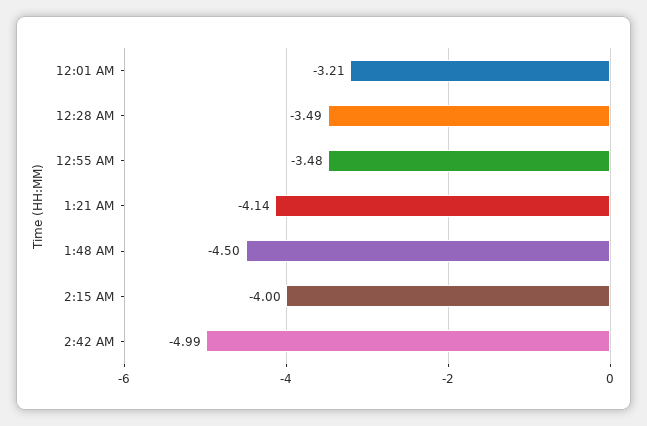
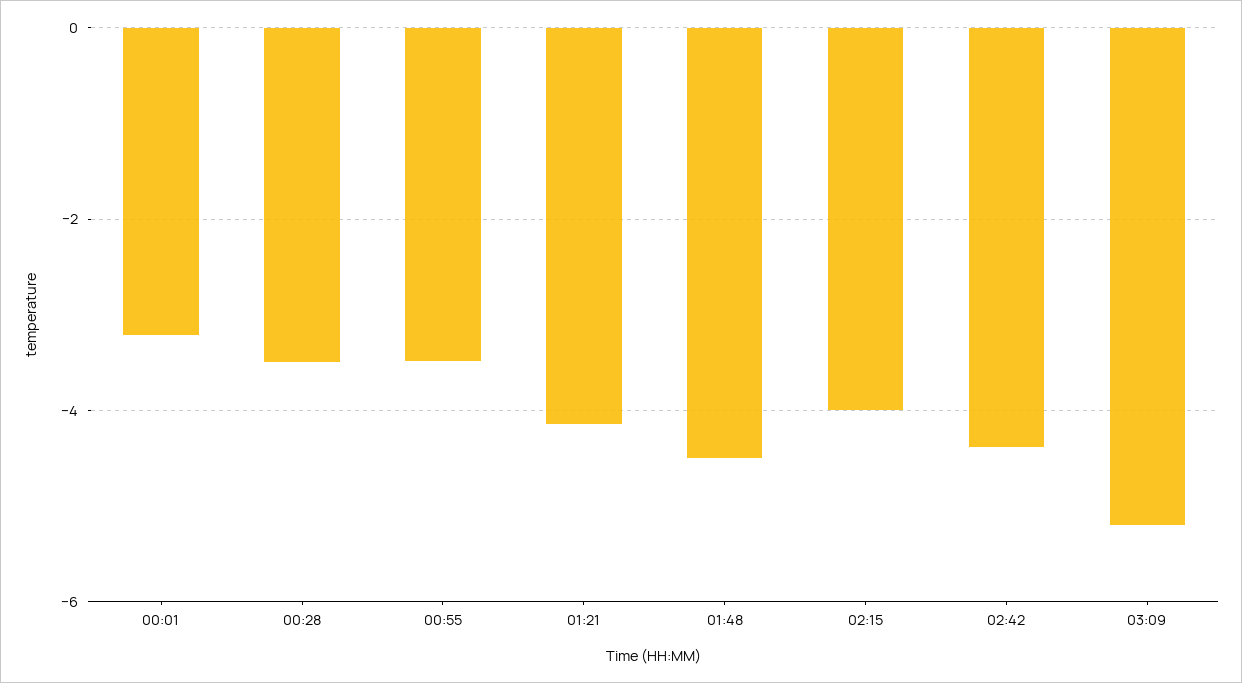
2:42 AM: -4.99 -> -4.4
03:09: none -> -5.2

